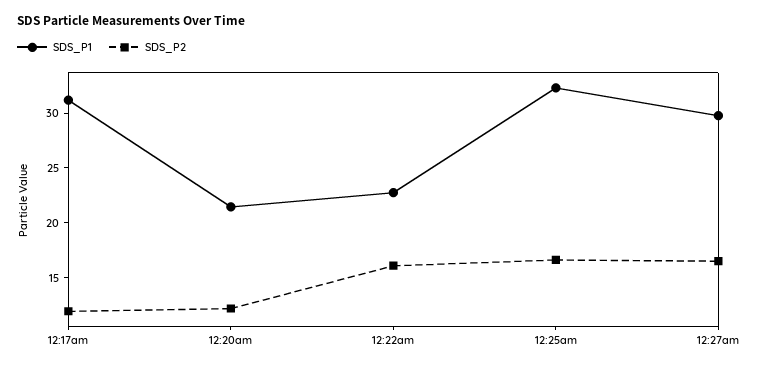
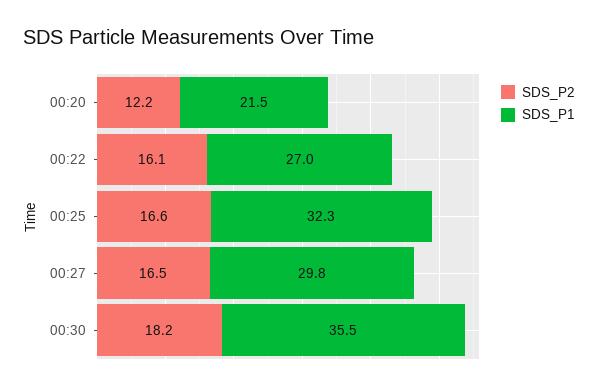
SDS_P1, 12:17am: 31 -> none
SDS_P2, 12:17am: 12 -> none
SDS_P1, 12:22am: 23 -> 27
SDS_P2, 00:30: none -> 18.2
SDS_P1, 00:30: none -> 35.5

